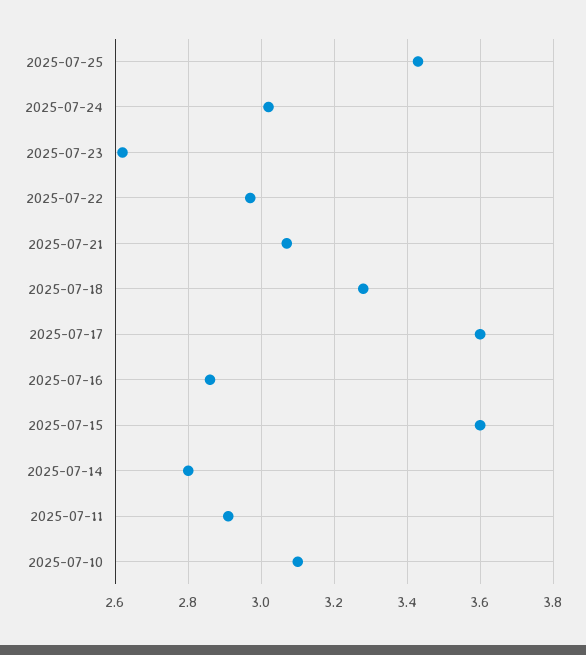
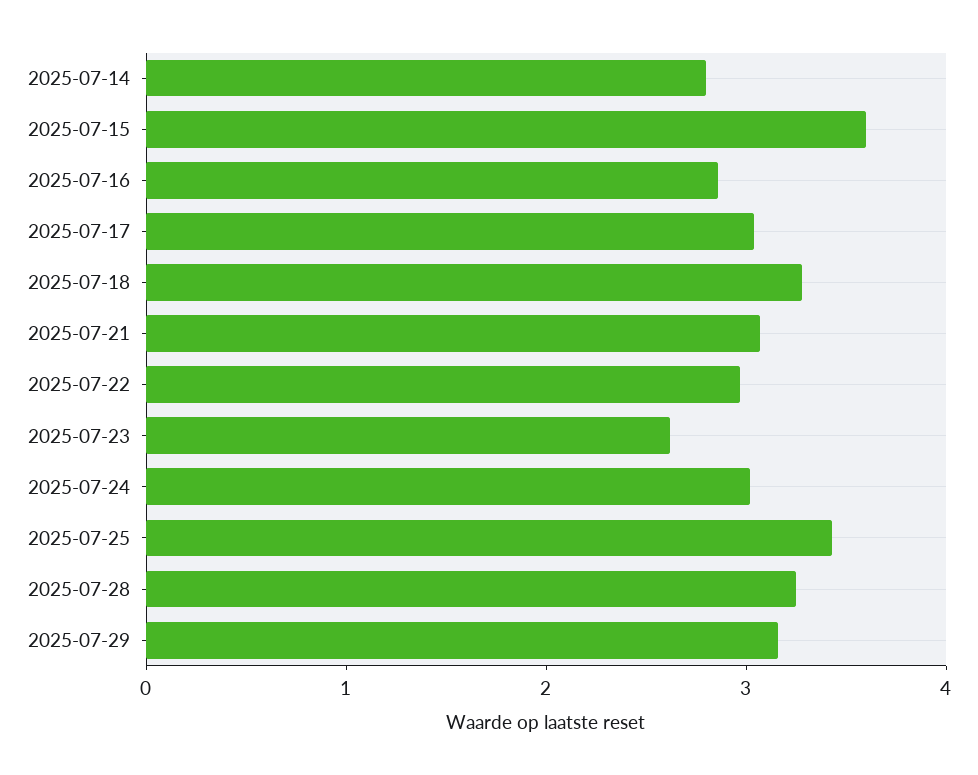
2025-07-17: 3.6 -> 3
2025-07-11: 2.9 -> none
2025-07-10: 3.1 -> none
2025-07-28: none -> 3.2
2025-07-29: none -> 3.2

